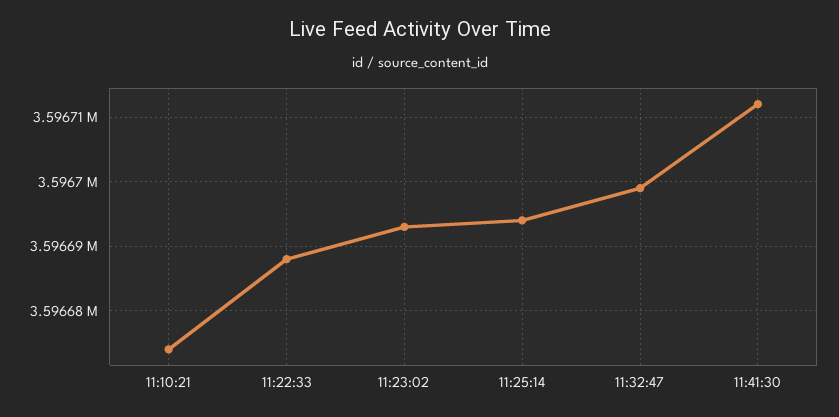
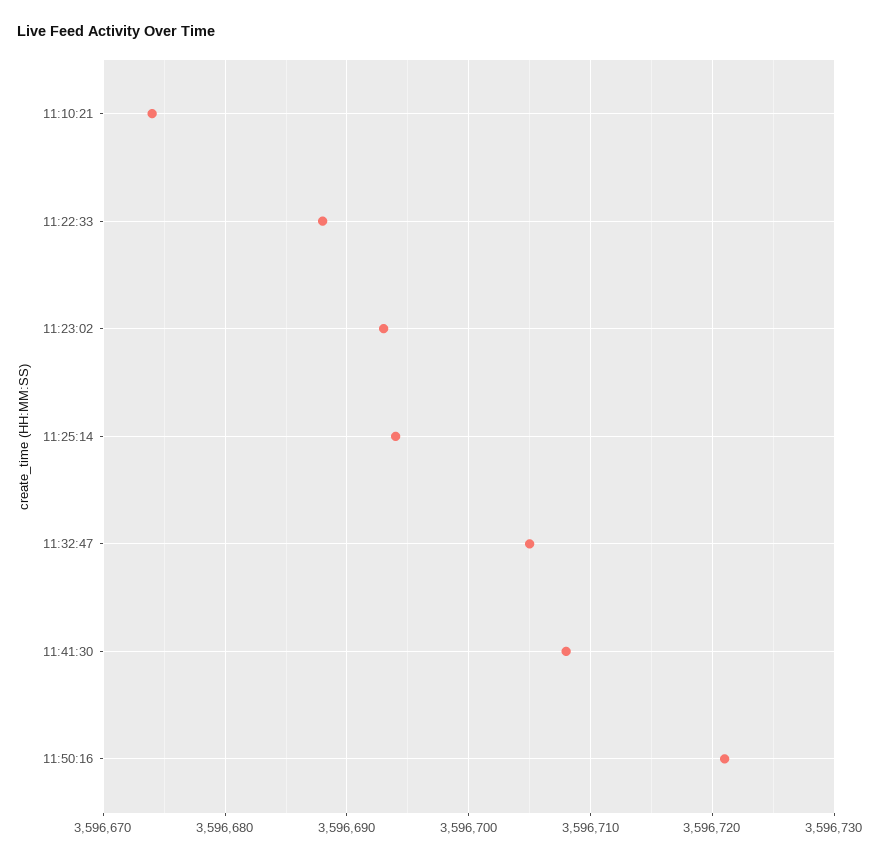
11:32:47: 3596699 -> 3596705
11:41:30: 3596712 -> 3596708
11:50:16: none -> 3596721

